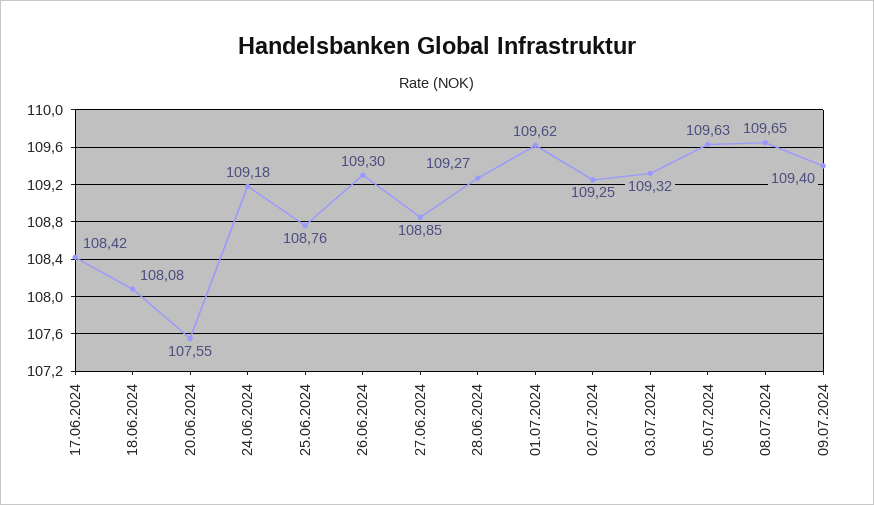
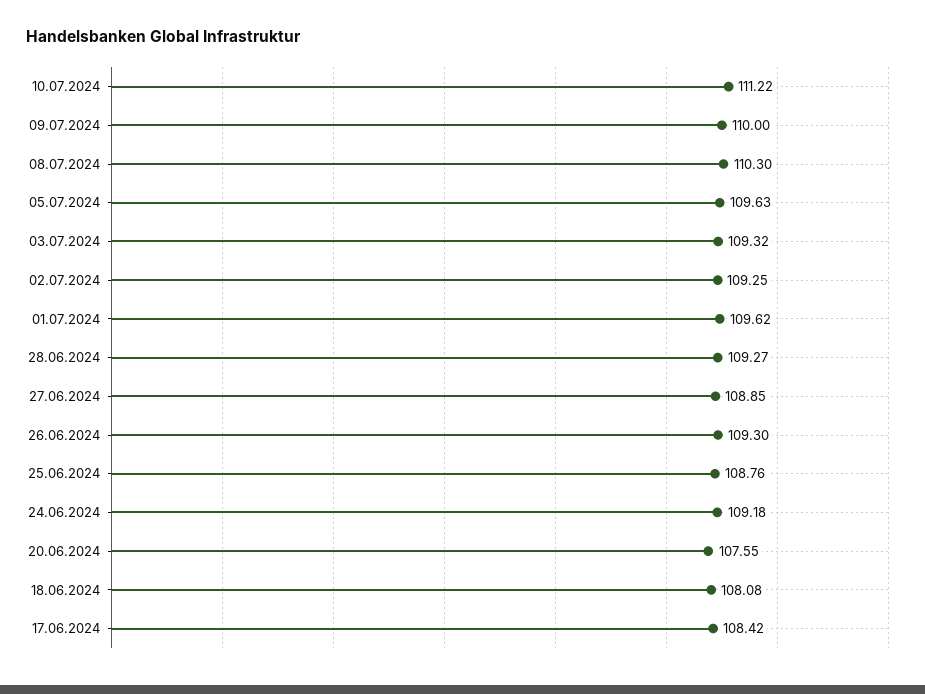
08.07.2024: 109.65 -> 110.3
09.07.2024: 109.4 -> 110
10.07.2024: none -> 111.22

